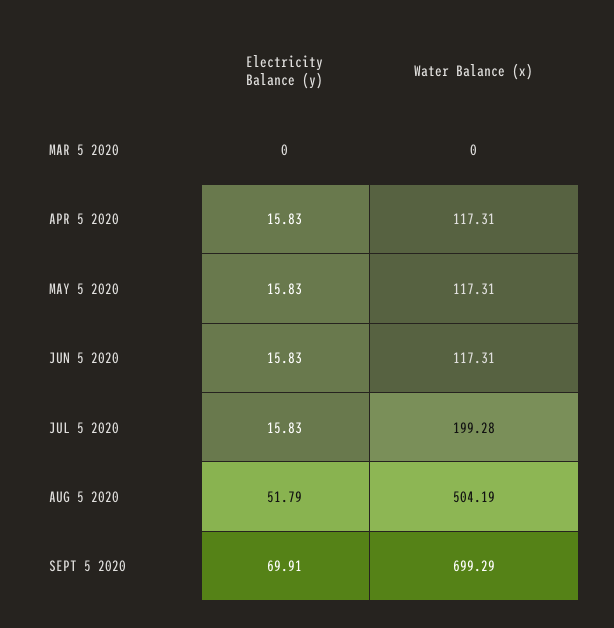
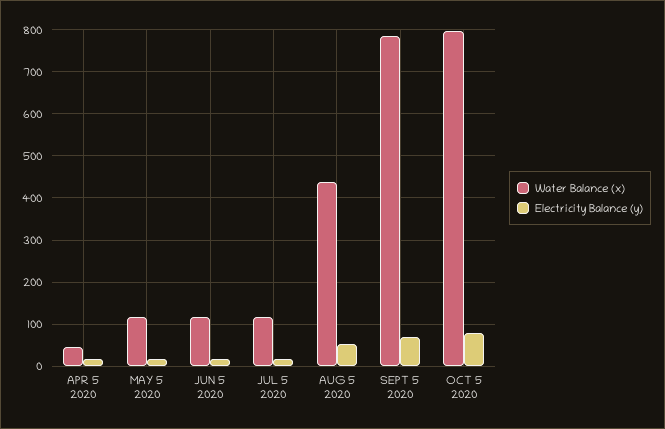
Electricity Balance (y), MAR 5 2020: 0 -> none
Water Balance (x), MAR 5 2020: 0 -> none
Water Balance (x), APR 5 2020: 117.31 -> 40
Water Balance (x), JUL 5 2020: 199.28 -> 120
Water Balance (x), AUG 5 2020: 504.19 -> 440
Water Balance (x), SEPT 5 2020: 699.29 -> 780
Water Balance (x), OCT 5 2020: none -> 800
Electricity Balance (y), OCT 5 2020: none -> 80

